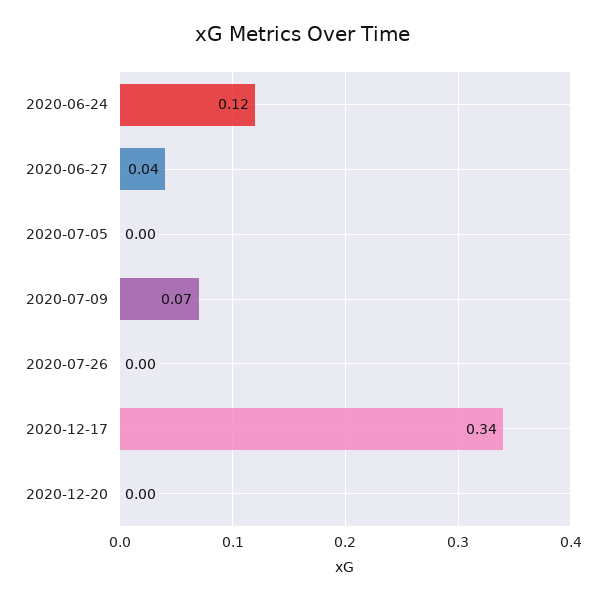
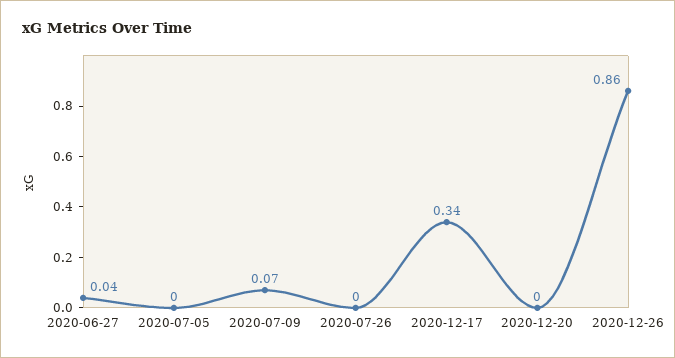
2020-06-24: 0.12 -> none
2020-12-26: none -> 0.86

